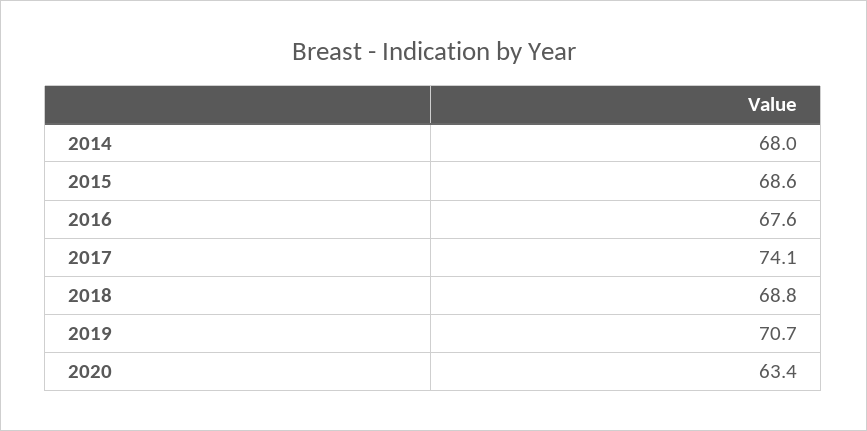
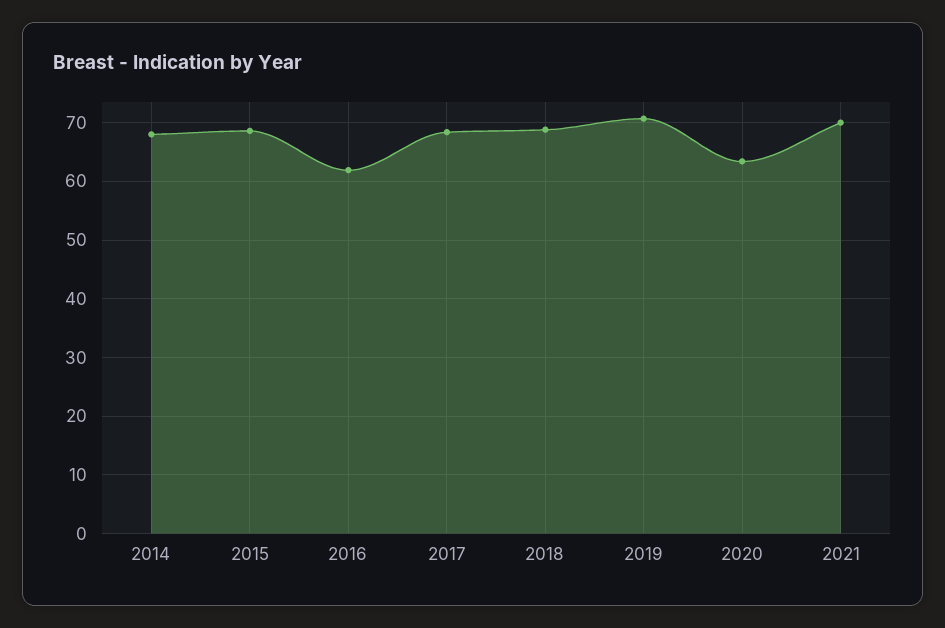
2016: 67.6 -> 62
2017: 74.1 -> 68
2021: none -> 70

